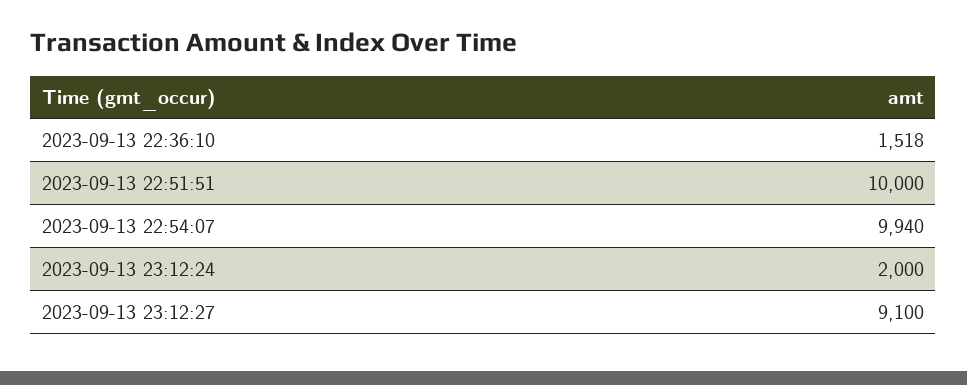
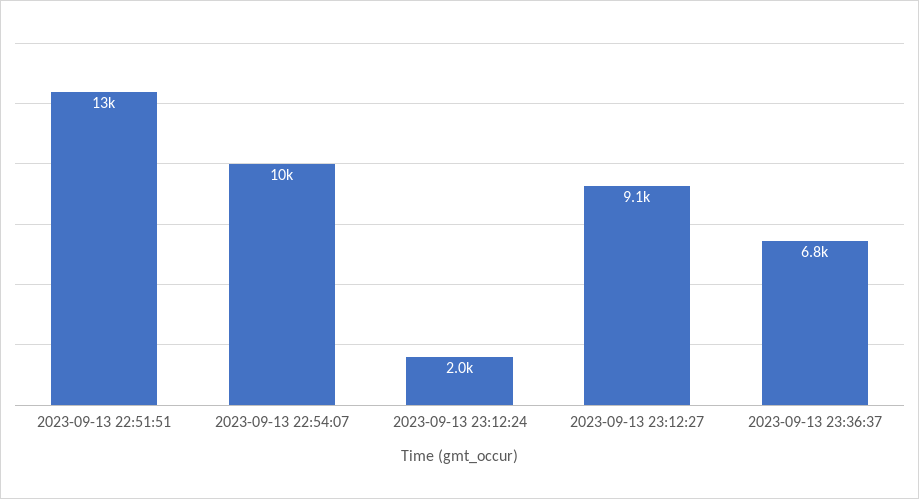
2023-09-13 22:36:10: 1518 -> none
2023-09-13 22:51:51: 10000 -> 13000
2023-09-13 22:54:07: 9940 -> 10000
2023-09-13 23:36:37: none -> 6800

